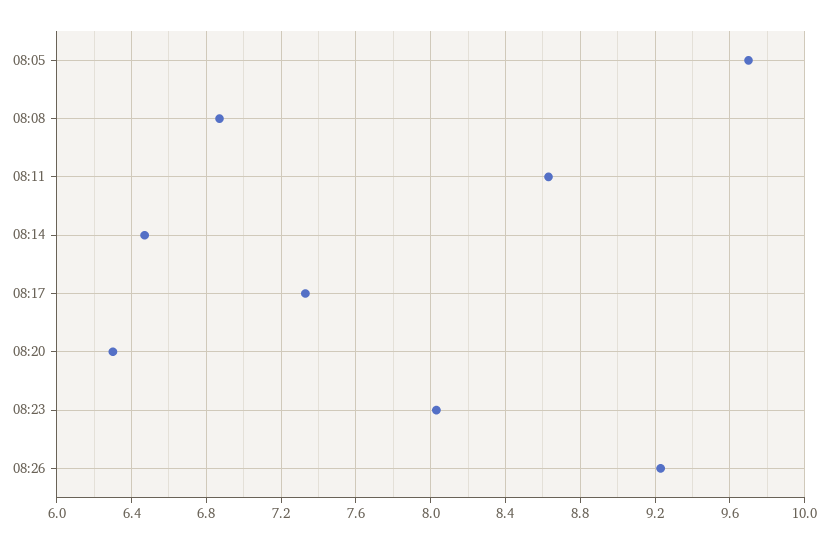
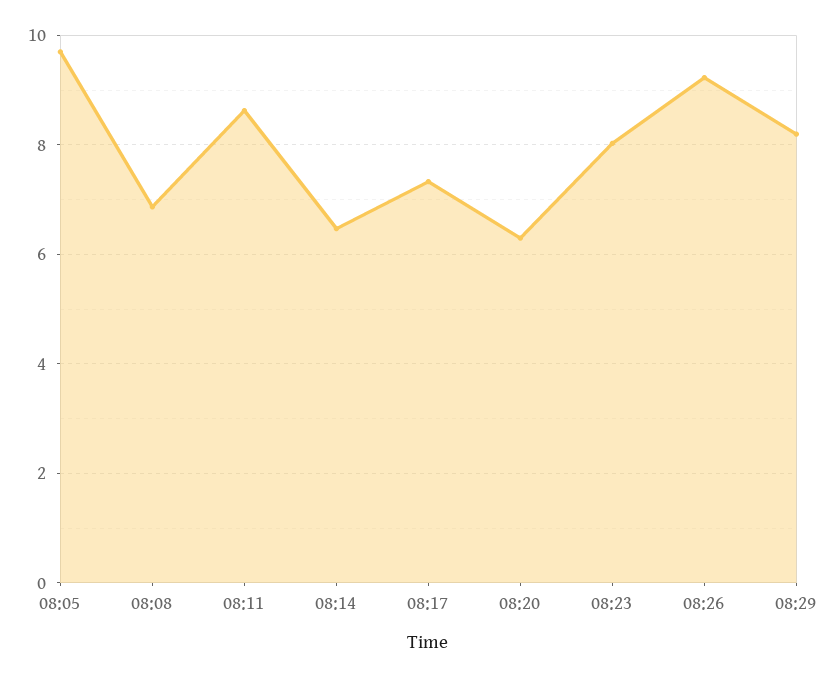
08:29: none -> 8.2

